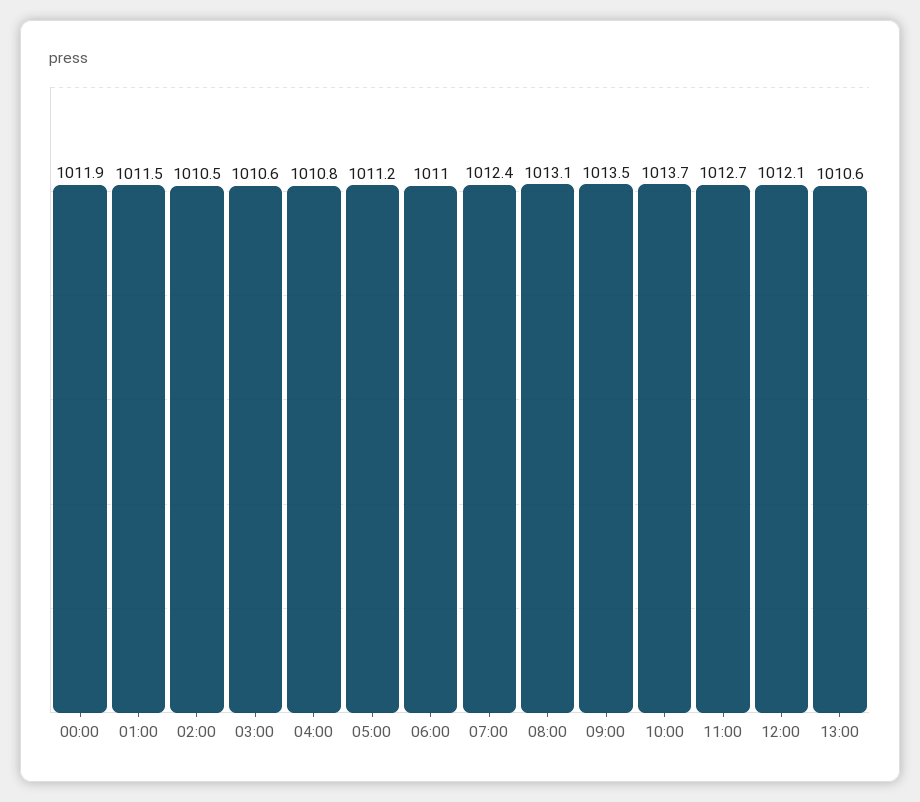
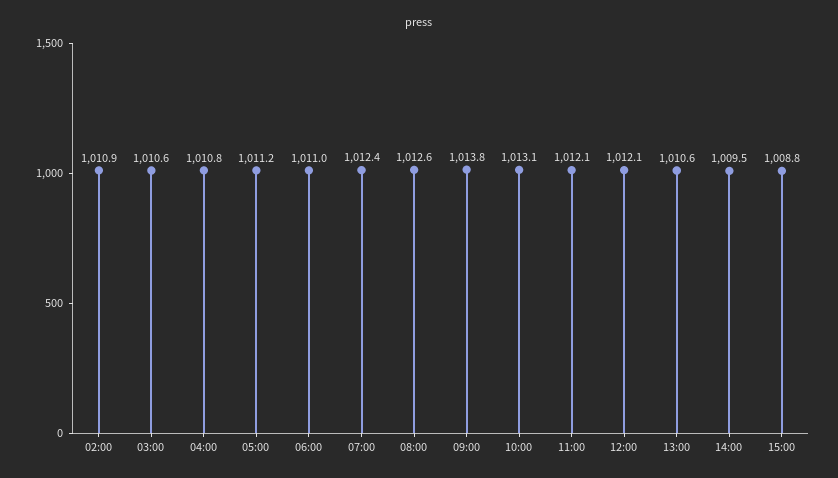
00:00: 1011.9 -> none
01:00: 1011.5 -> none
02:00: 1010.5 -> 1010.9
08:00: 1013.1 -> 1012.6
09:00: 1013.5 -> 1013.8
10:00: 1013.7 -> 1013.1
11:00: 1012.7 -> 1012.1
14:00: none -> 1009.5
15:00: none -> 1008.8

